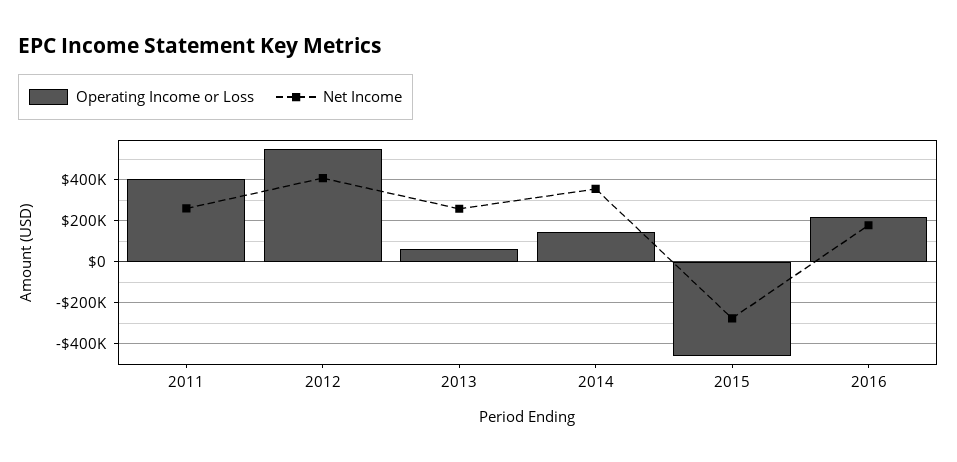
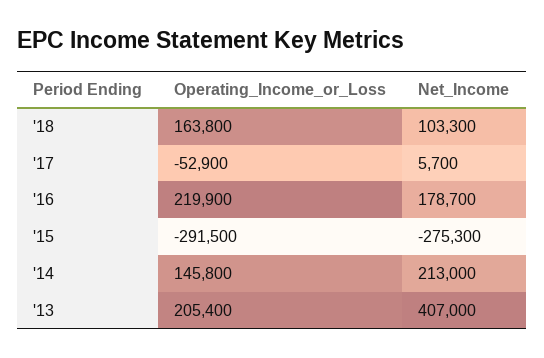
Operating Income or Loss, 2011: 400000 -> none
Net Income, 2011: 250000 -> none
Operating Income or Loss, 2012: 550000 -> none
Net Income, 2012: 400000 -> none
Operating Income or Loss, 2013: 50000 -> 205400
Net Income, 2013: 250000 -> 407000
Net Income, 2014: 350000 -> 213000
Operating Income or Loss, 2015: -450000 -> -291500
Operating Income or Loss, '18: none -> 163800
Net Income, '18: none -> 103300
Operating Income or Loss, '17: none -> -52900
Net Income, '17: none -> 5700

